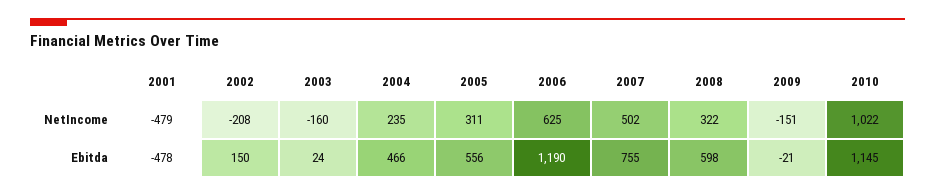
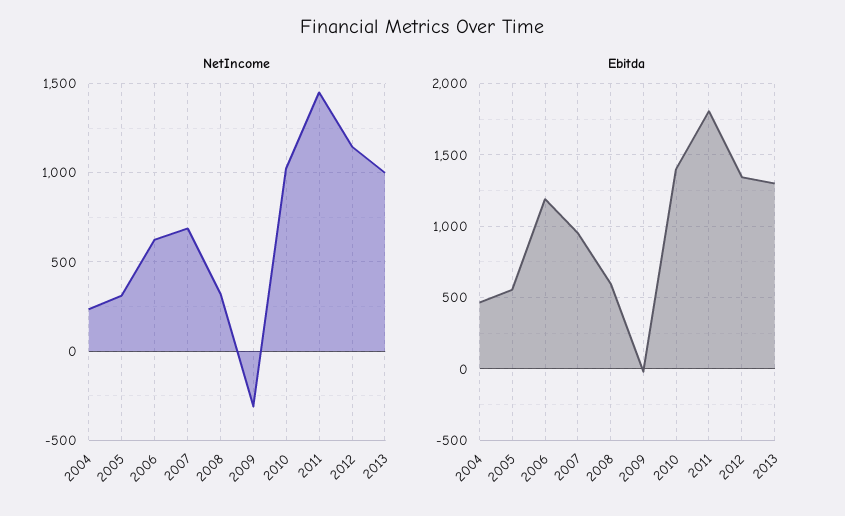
NetIncome, 2001: -479 -> none
NetIncome, 2002: -208 -> none
NetIncome, 2003: -160 -> none
NetIncome, 2007: 502 -> 700
NetIncome, 2009: -151 -> -300
Ebitda, 2001: -478 -> none
Ebitda, 2002: 150 -> none
Ebitda, 2003: 24 -> none
Ebitda, 2007: 755 -> 950
Ebitda, 2010: 1145 -> 1400
NetIncome, 2011: none -> 1450
NetIncome, 2012: none -> 1150
NetIncome, 2013: none -> 1000
Ebitda, 2011: none -> 1800
Ebitda, 2012: none -> 1350
Ebitda, 2013: none -> 1300

